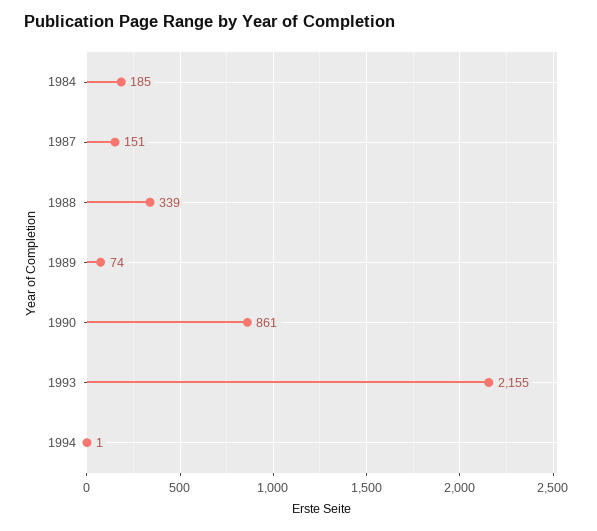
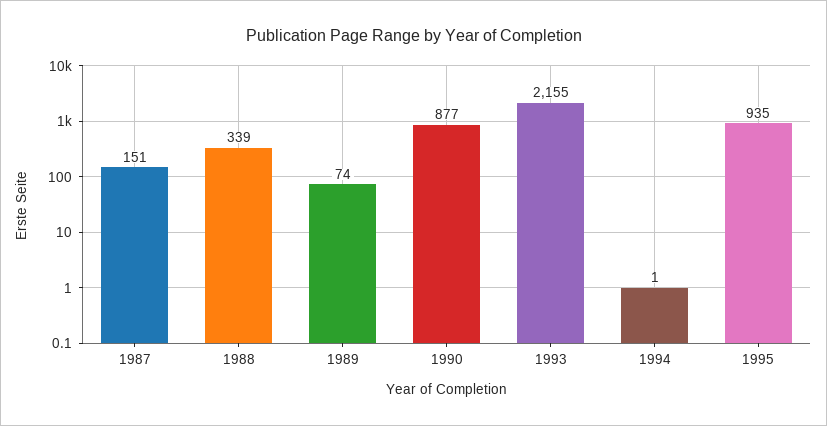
1984: 185 -> none
1990: 861 -> 877
1995: none -> 935

